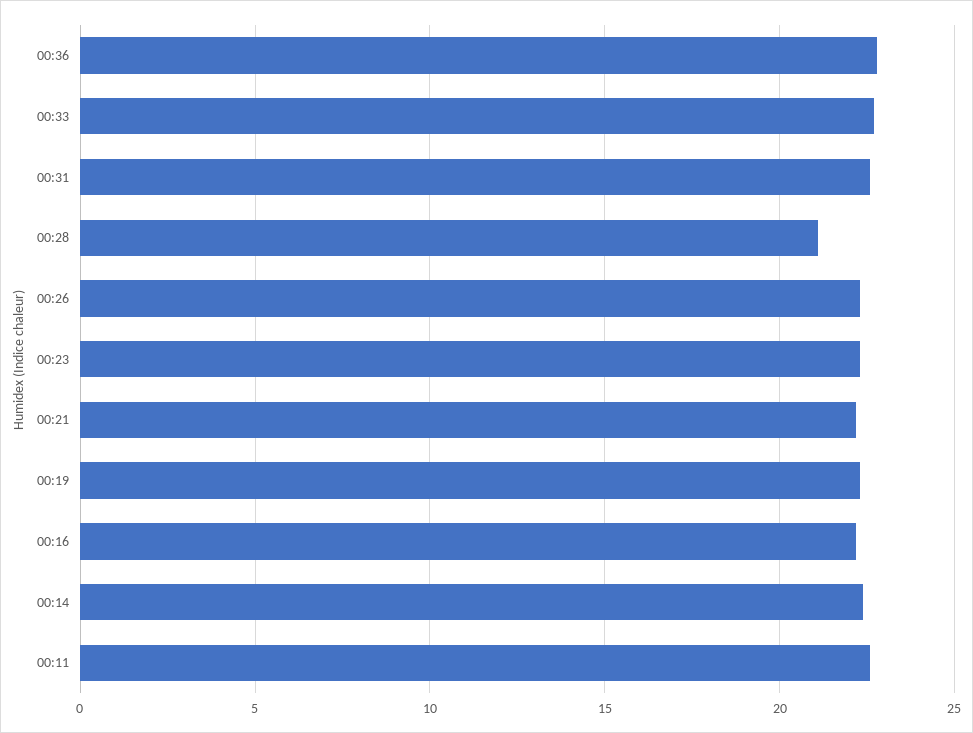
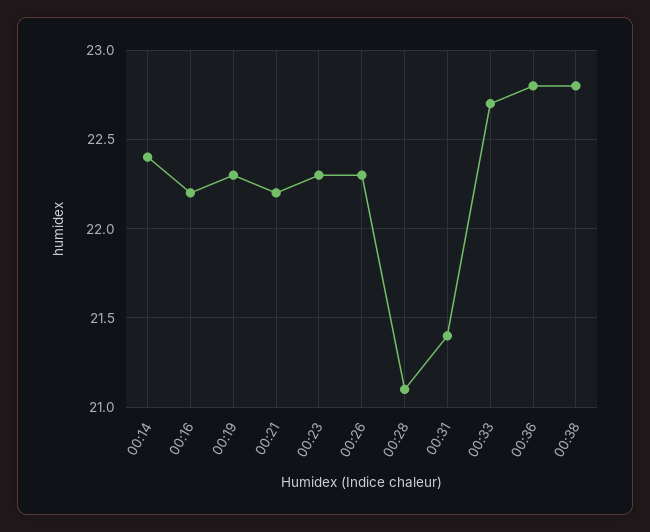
00:31: 22.5 -> 21.4
00:11: 22.5 -> none
00:38: none -> 22.8

